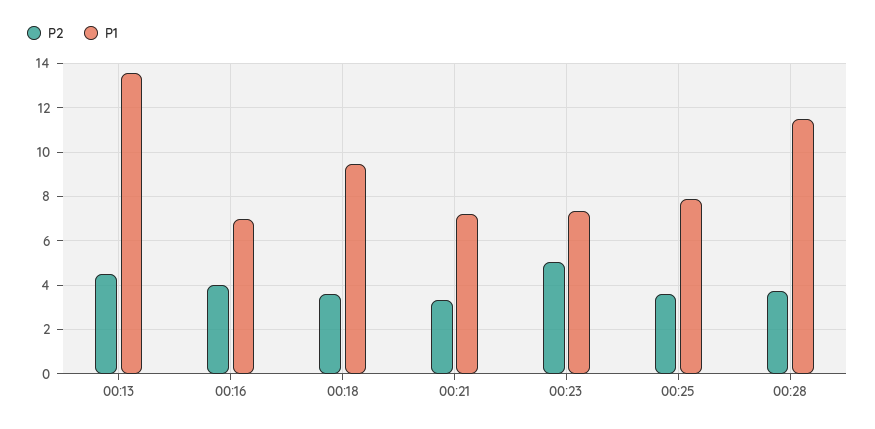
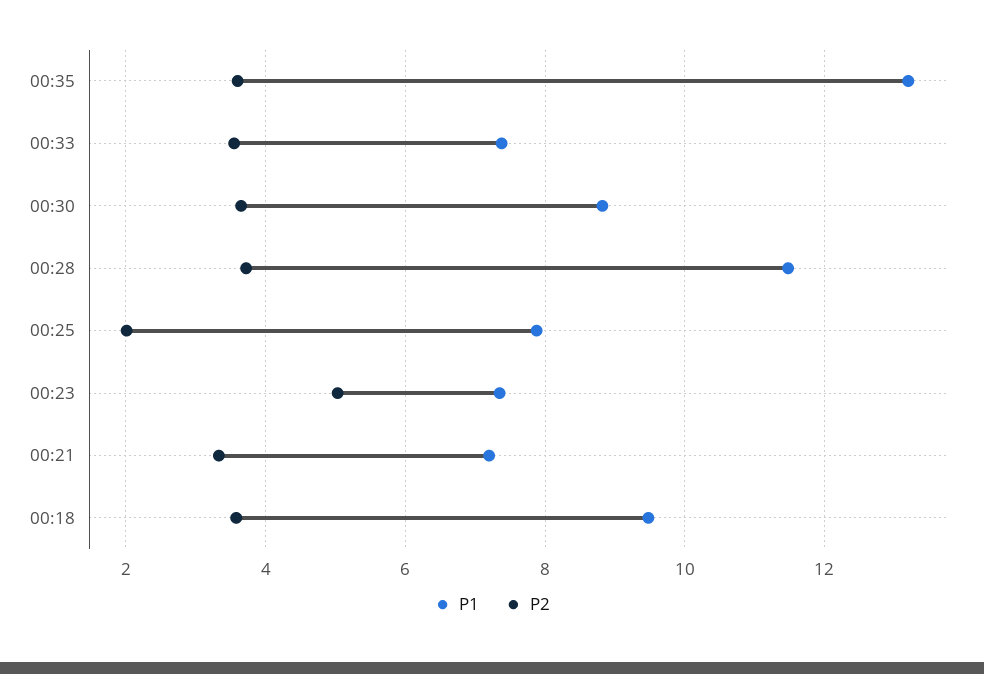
P2, 00:13: 4.5 -> none
P1, 00:13: 13.5 -> none
P2, 00:16: 4 -> none
P1, 00:16: 7 -> none
P2, 00:25: 3.5 -> 2
P1, 00:35: none -> 13.2
P2, 00:35: none -> 3.6
P1, 00:33: none -> 7.4
P2, 00:33: none -> 3.6
P1, 00:30: none -> 8.8
P2, 00:30: none -> 3.6

